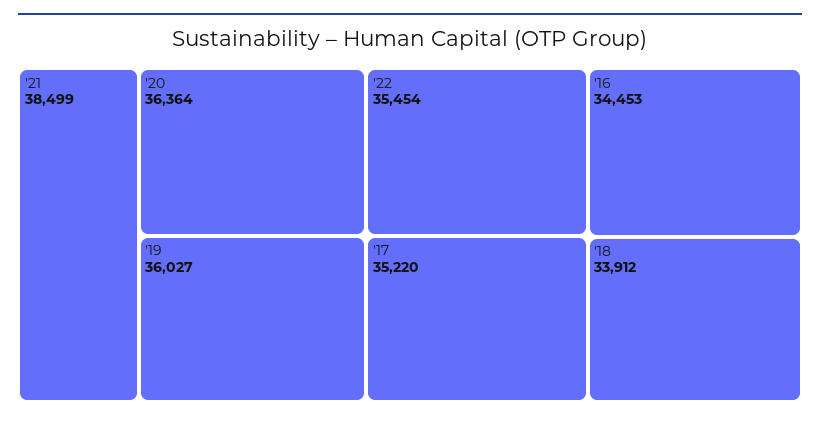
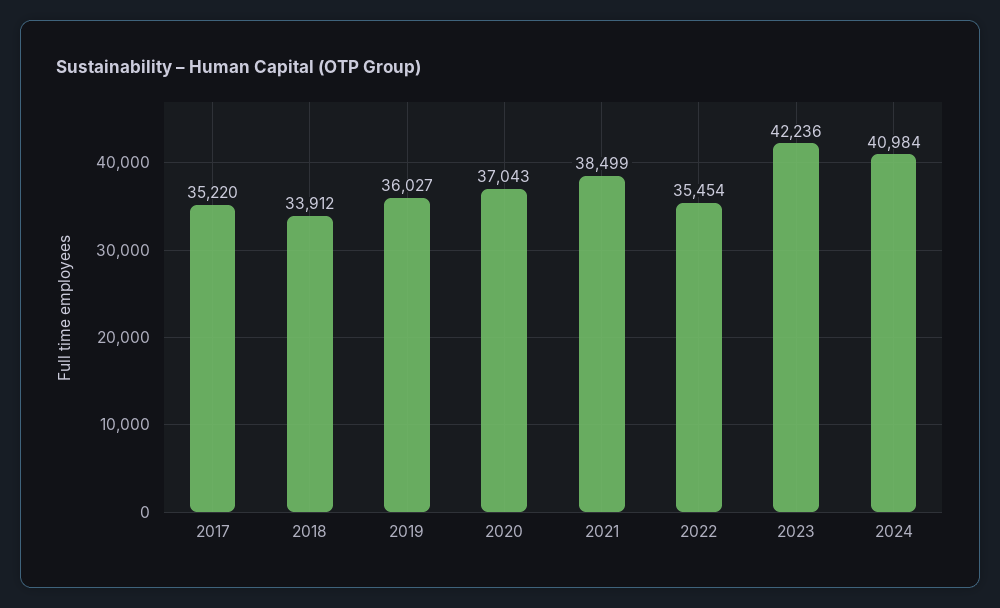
'20: 36364 -> 37043
'16: 34453 -> none
2023: none -> 42236
2024: none -> 40984

